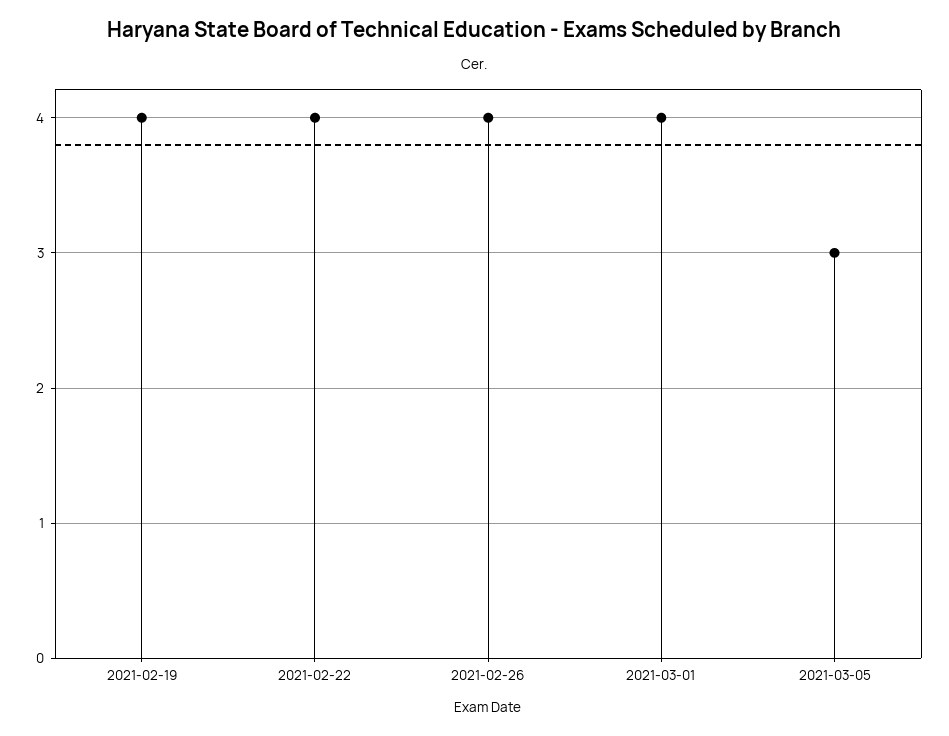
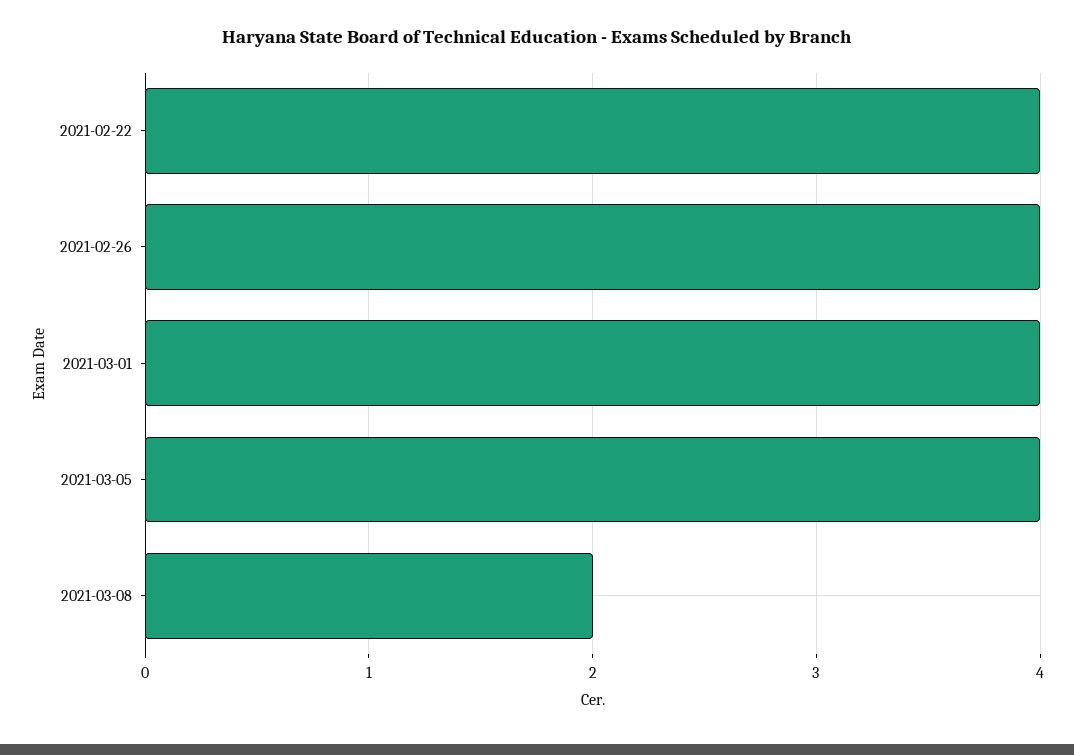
2021-02-19: 4 -> none
2021-03-05: 3 -> 4
2021-03-08: none -> 2

